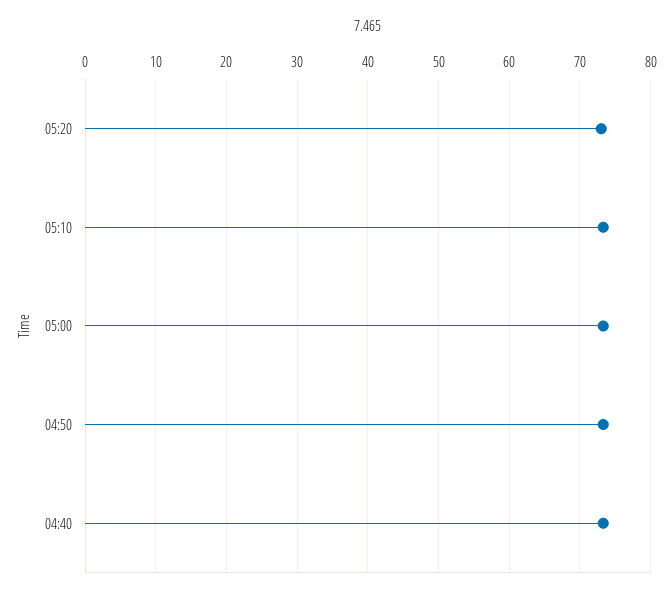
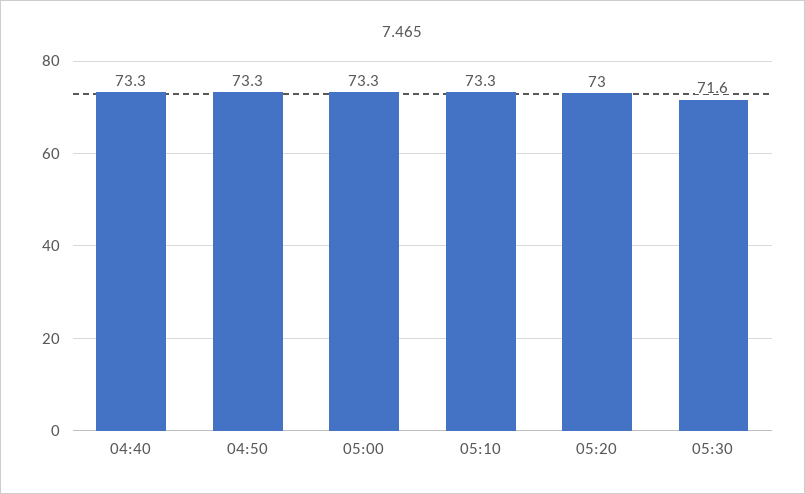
05:30: none -> 71.6

